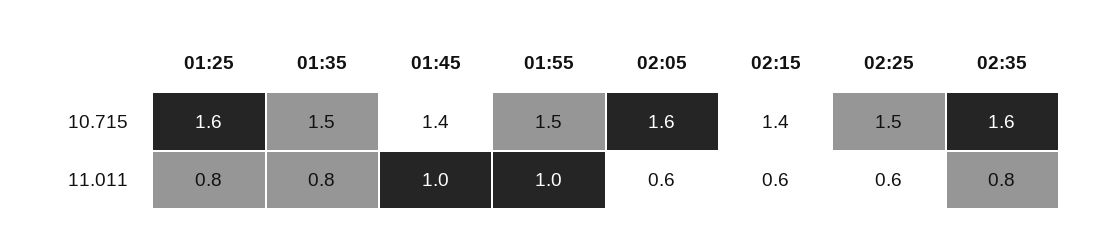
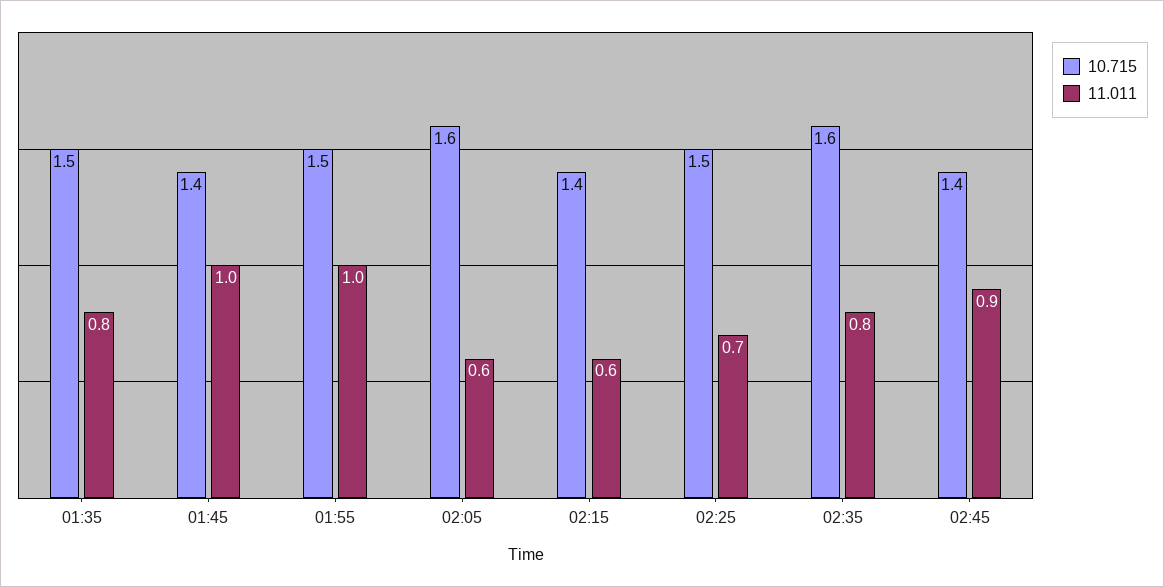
10.715, 01:25: 1.6 -> none
11.011, 01:25: 0.8 -> none
11.011, 02:25: 0.6 -> 0.7
10.715, 02:45: none -> 1.4
11.011, 02:45: none -> 0.9

